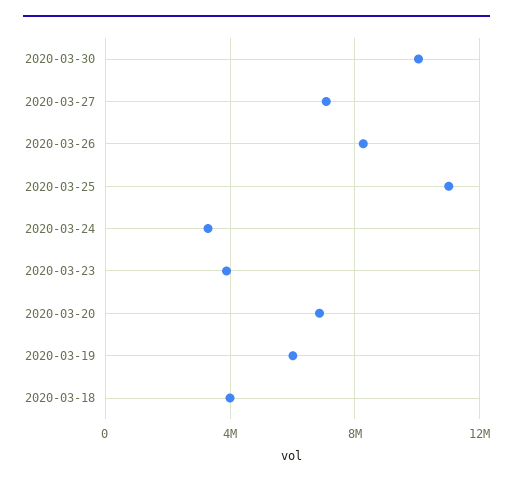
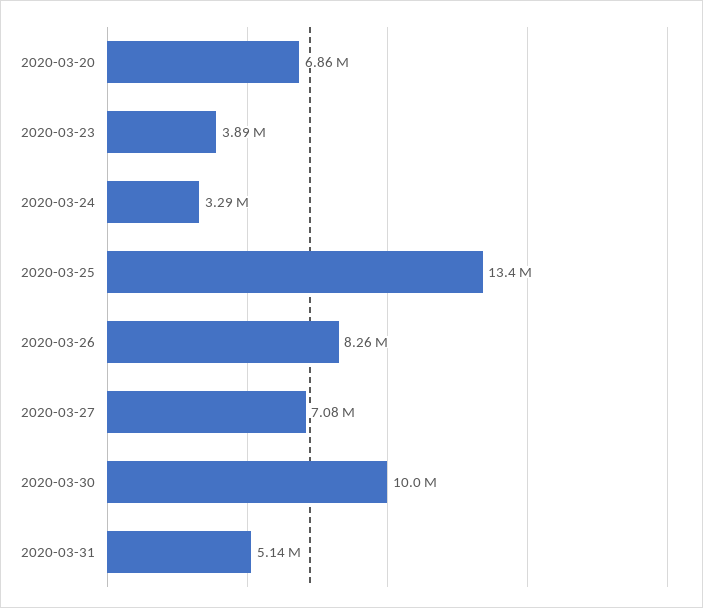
2020-03-25: 11000000 -> 13400000
2020-03-19: 6000000 -> none
2020-03-18: 4000000 -> none
2020-03-31: none -> 5140000

